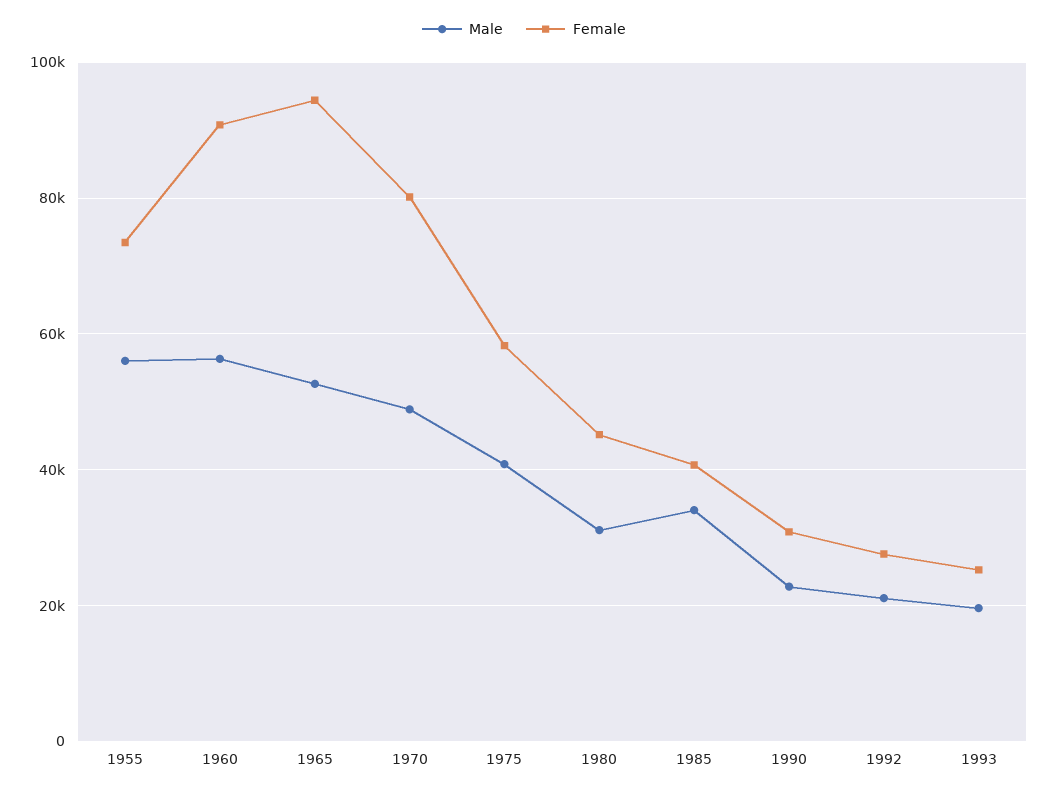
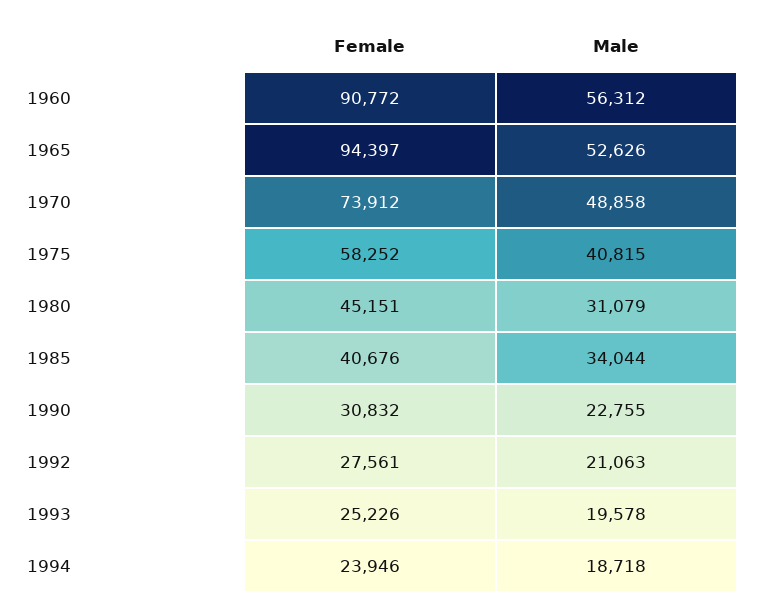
Male, 1955: 56000 -> none
Female, 1955: 74000 -> none
Female, 1970: 80000 -> 73912
Female, 1994: none -> 23946
Male, 1994: none -> 18718

